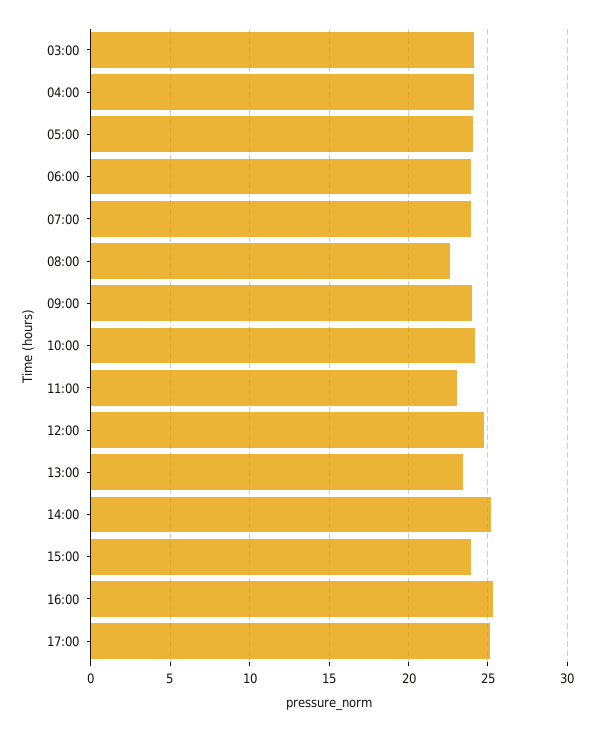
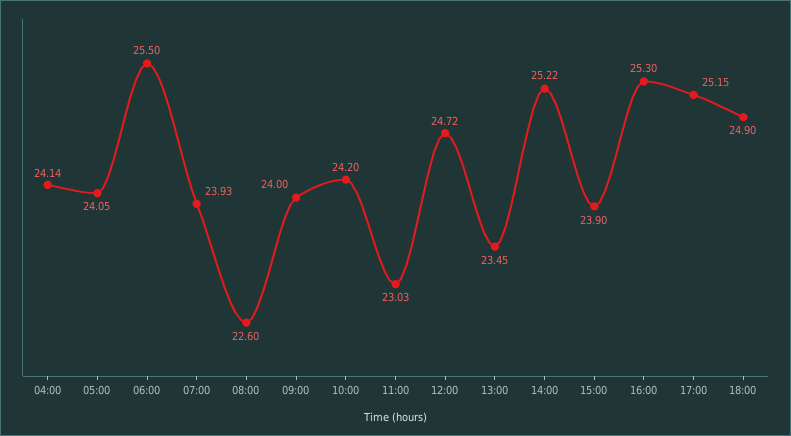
03:00: 24 -> none
06:00: 24 -> 25.5
18:00: none -> 24.9

